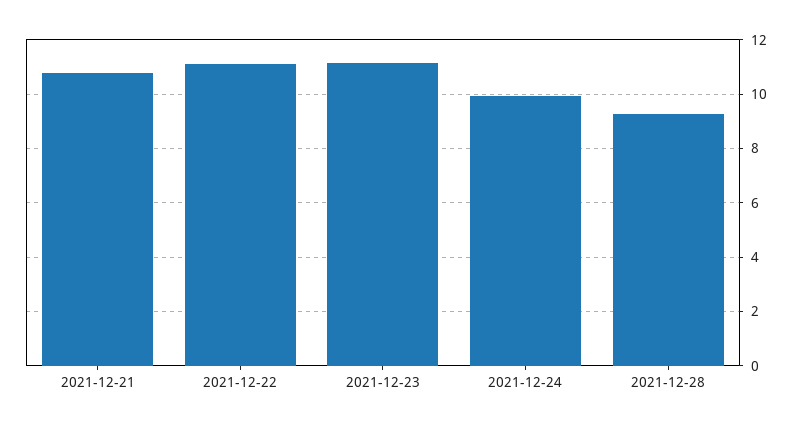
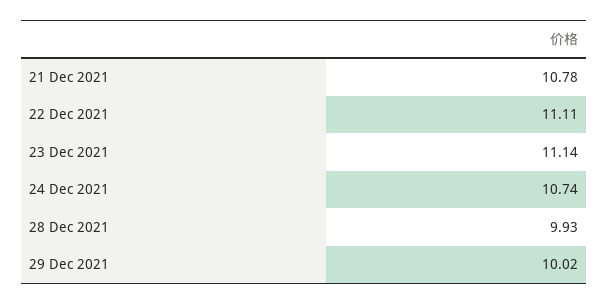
2021-12-24: 10 -> 10.74
2021-12-28: 9.25 -> 9.93
29 Dec 2021: none -> 10.02

